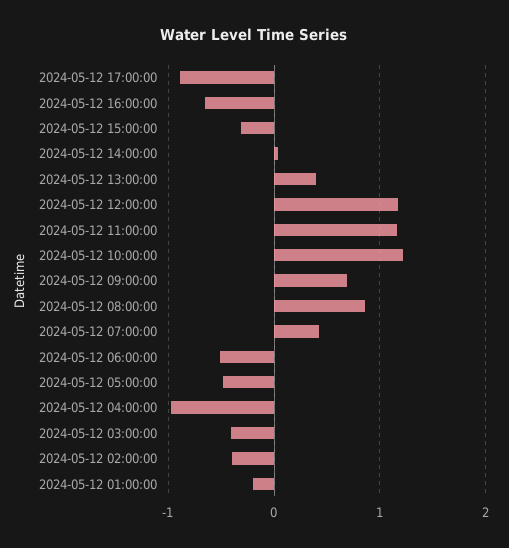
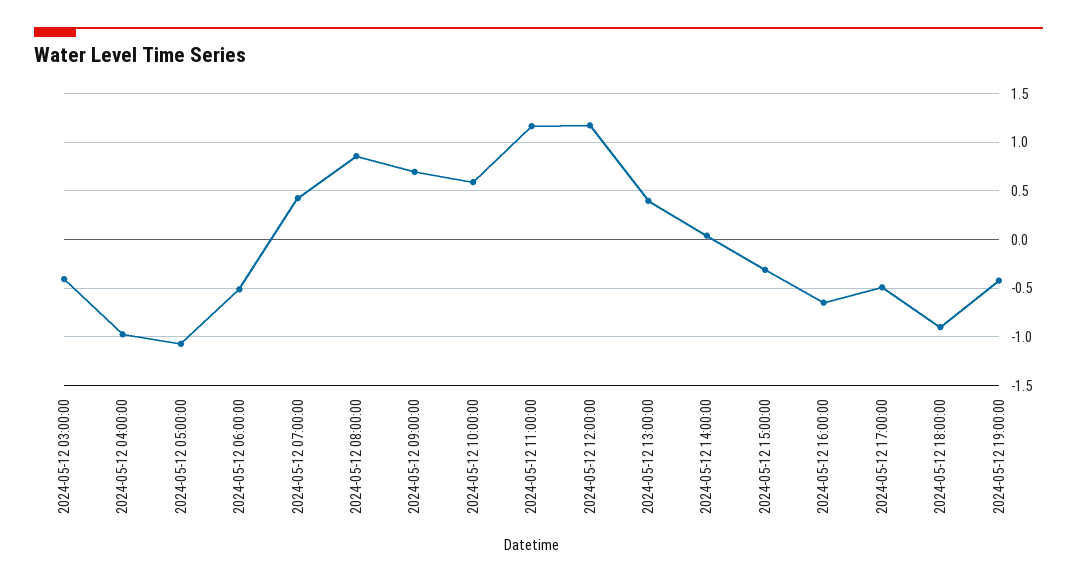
2024-05-12 17:00:00: -0.9 -> -0.5
2024-05-12 10:00:00: 1.2 -> 0.6
2024-05-12 05:00:00: -0.5 -> -1.1
2024-05-12 02:00:00: -0.4 -> none
2024-05-12 01:00:00: -0.2 -> none
2024-05-12 18:00:00: none -> -0.9
2024-05-12 19:00:00: none -> -0.4

